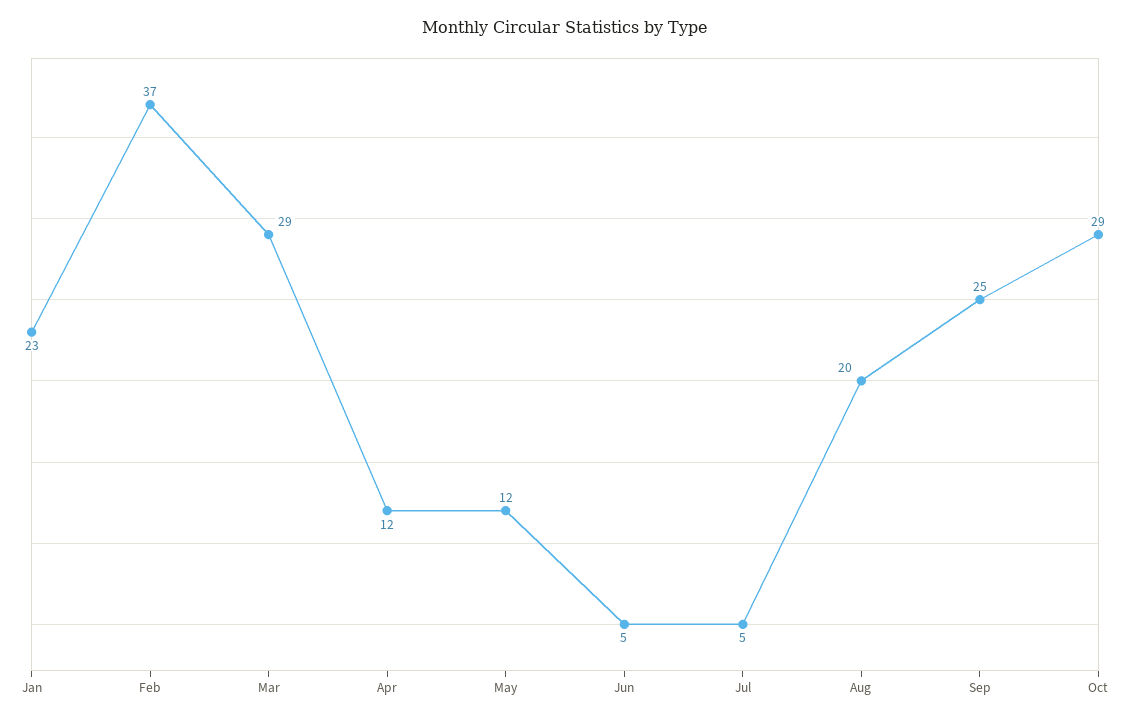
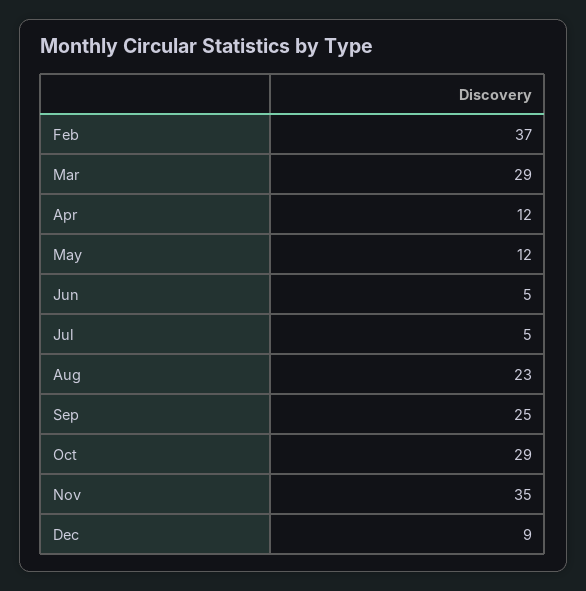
Jan: 23 -> none
Aug: 20 -> 23
Nov: none -> 35
Dec: none -> 9

